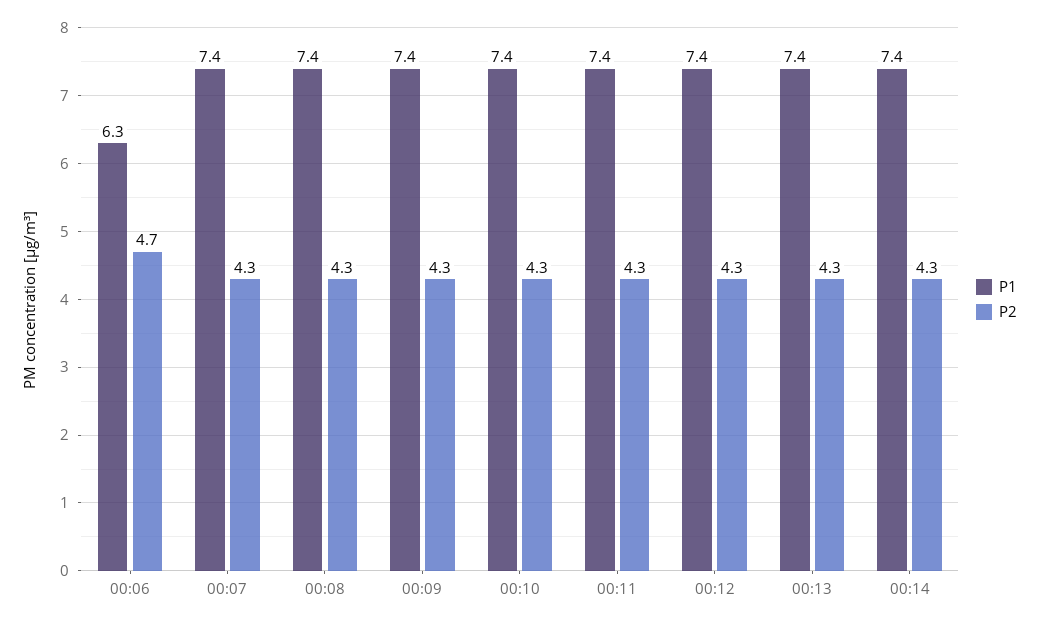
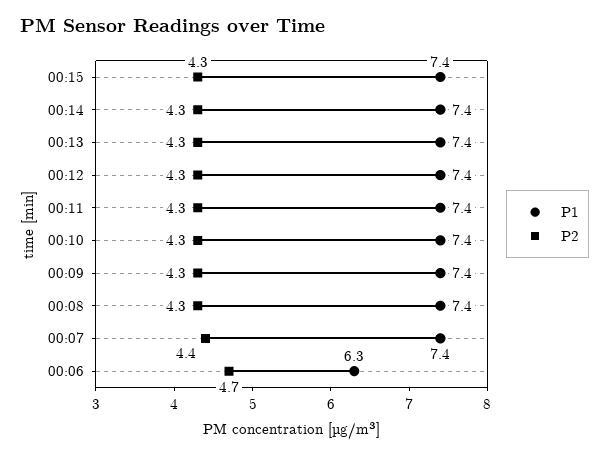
P2, 00:07: 4.3 -> 4.4
P1, 00:15: none -> 7.4
P2, 00:15: none -> 4.3

